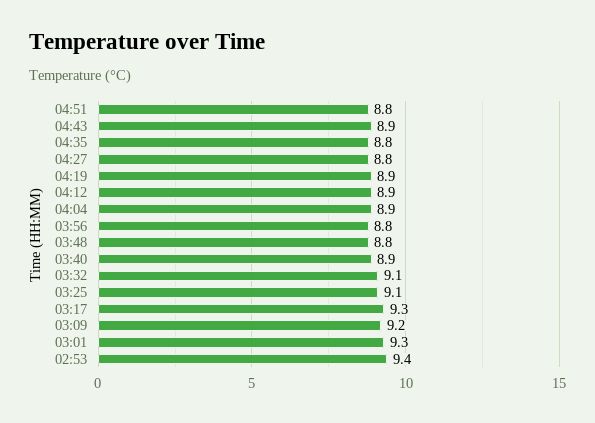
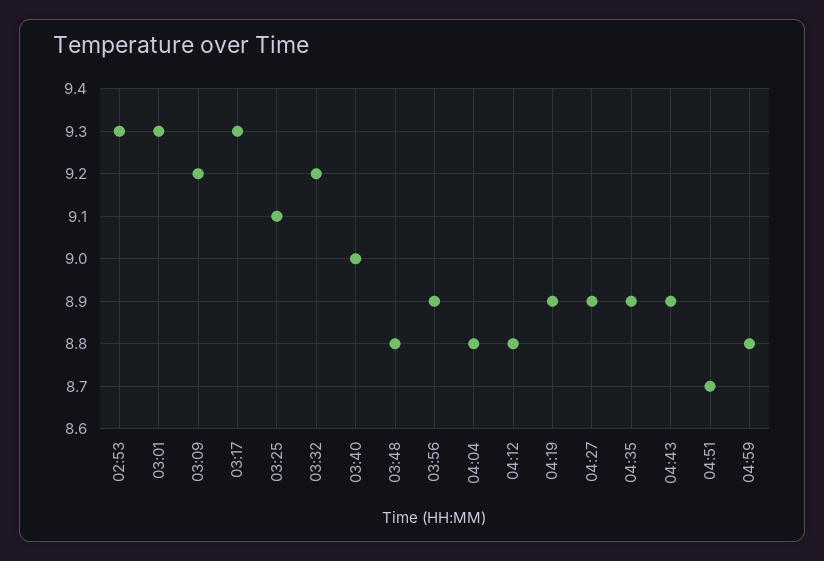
04:51: 8.8 -> 8.7
04:35: 8.8 -> 8.9
04:27: 8.8 -> 8.9
04:12: 8.9 -> 8.8
04:04: 8.9 -> 8.8
03:56: 8.8 -> 8.9
03:40: 8.9 -> 9
03:32: 9.1 -> 9.2
02:53: 9.4 -> 9.3
04:59: none -> 8.8

